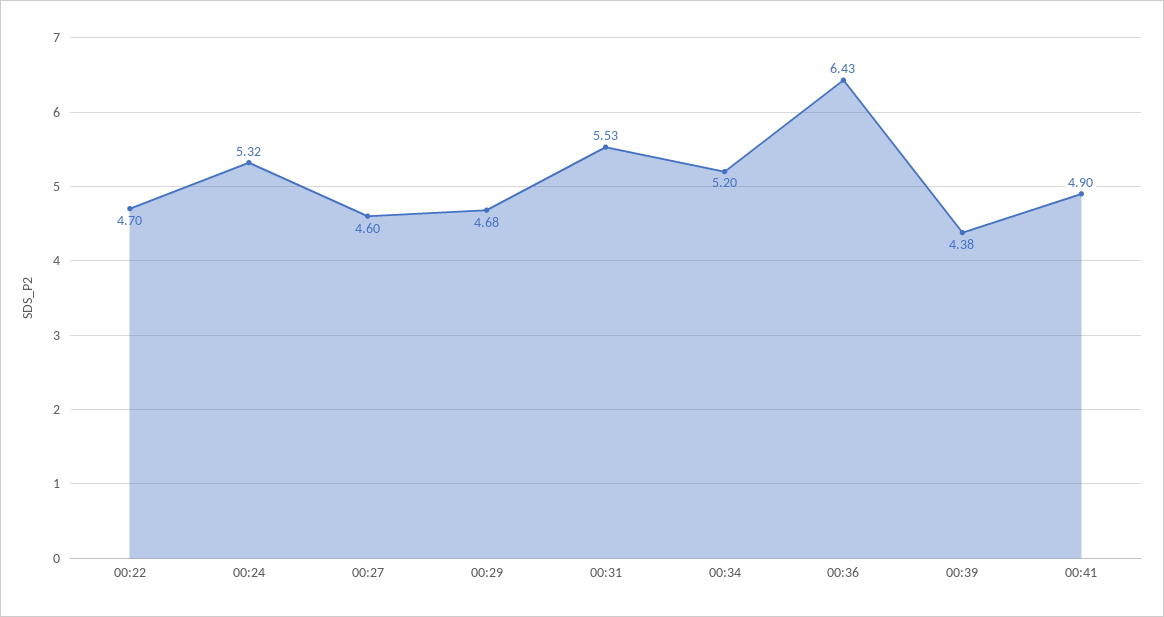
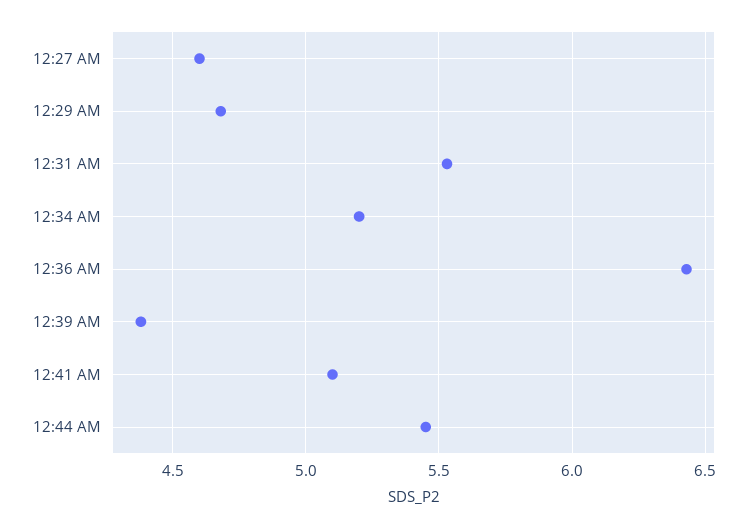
00:22: 4.7 -> none
00:24: 5.32 -> none
00:41: 4.9 -> 5.1
12:44 AM: none -> 5.45

